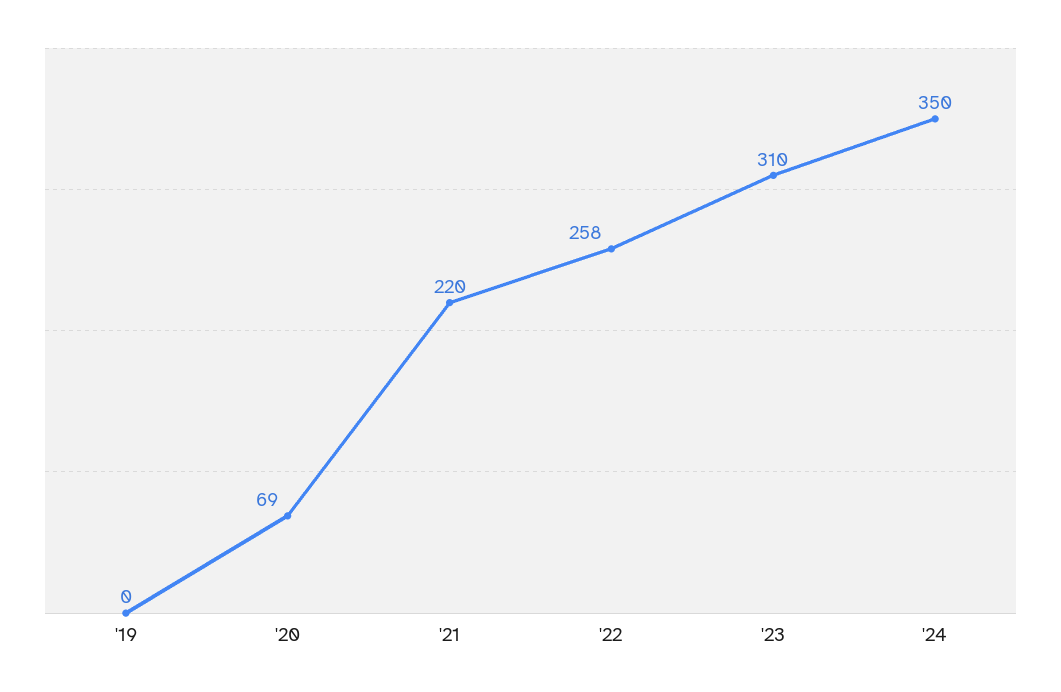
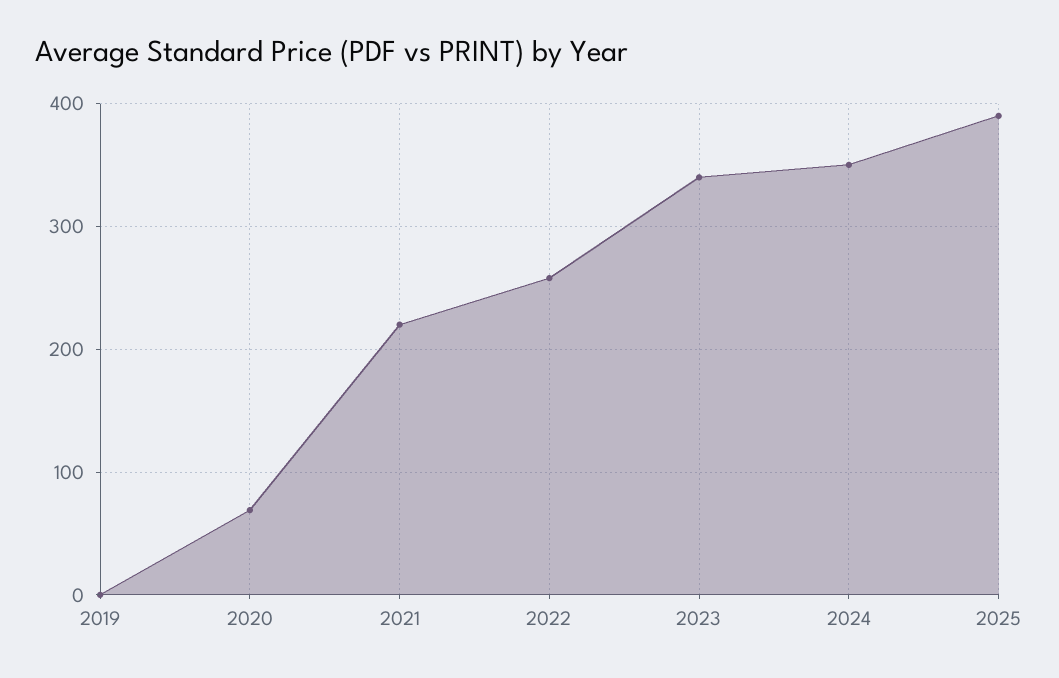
'23: 310 -> 340
2025: none -> 390

